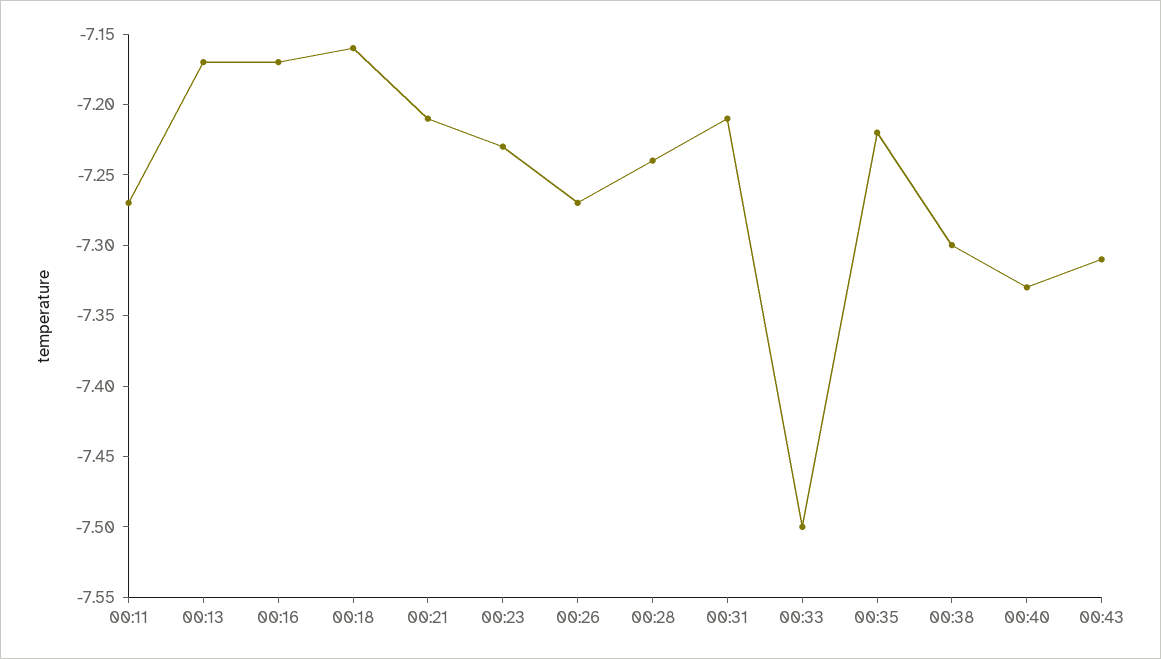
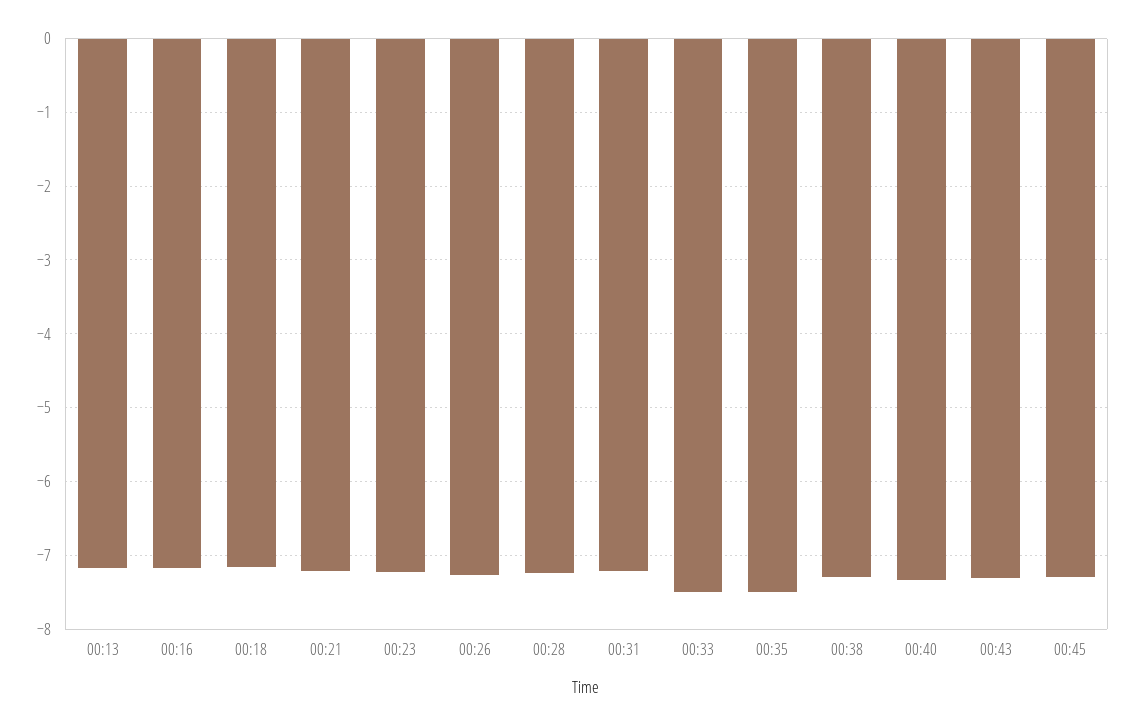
00:11: -7.27 -> none
00:35: -7.22 -> -7.5
00:45: none -> -7.3

